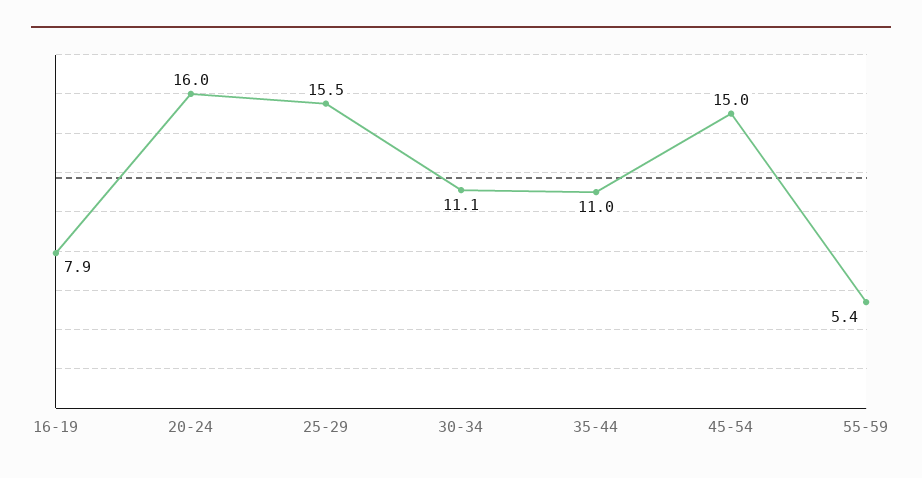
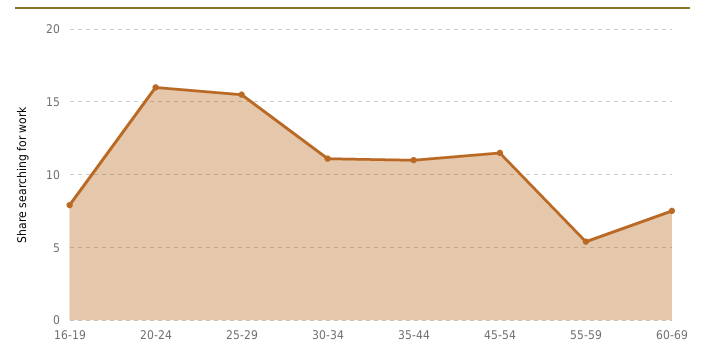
45-54: 15 -> 11.5
60-69: none -> 7.5

